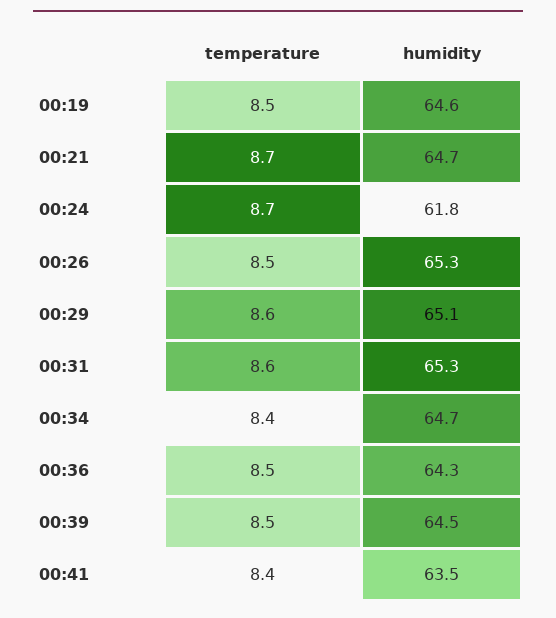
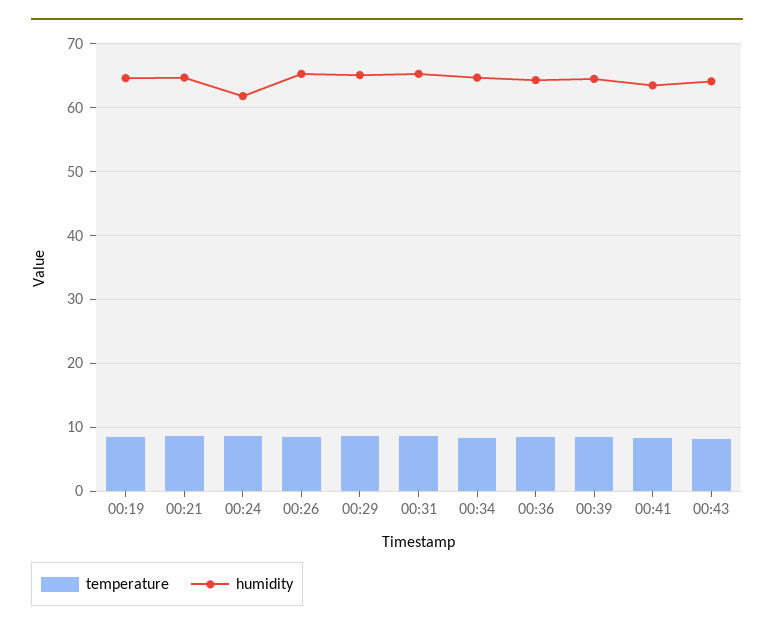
temperature, 00:43: none -> 8
humidity, 00:43: none -> 64

